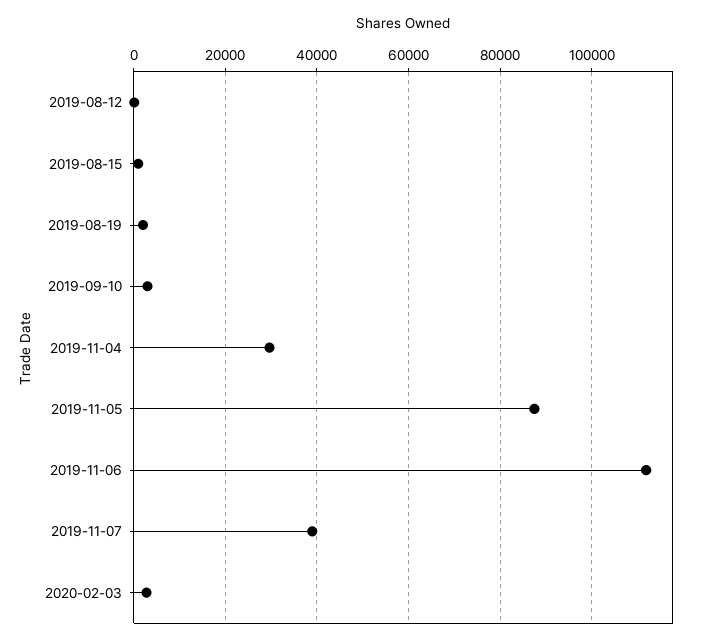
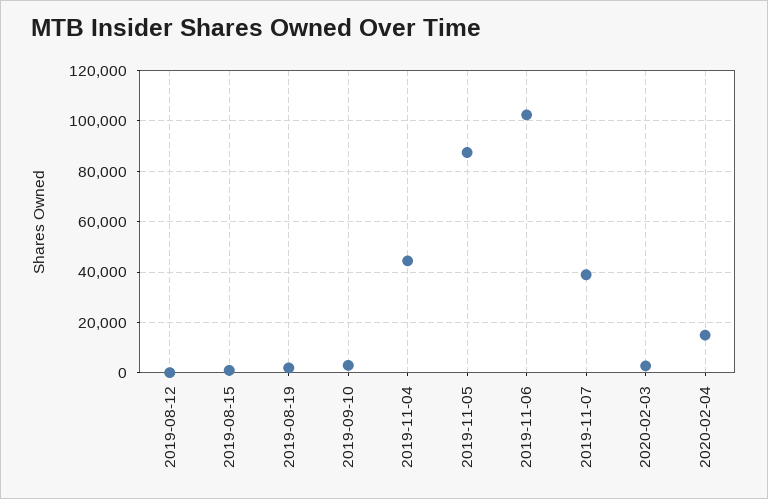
2019-11-04: 30000 -> 45000
2019-11-06: 112000 -> 102500
2020-02-04: none -> 15000

